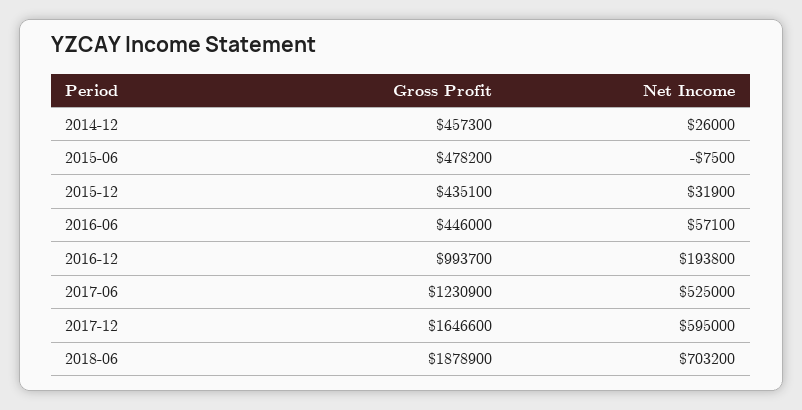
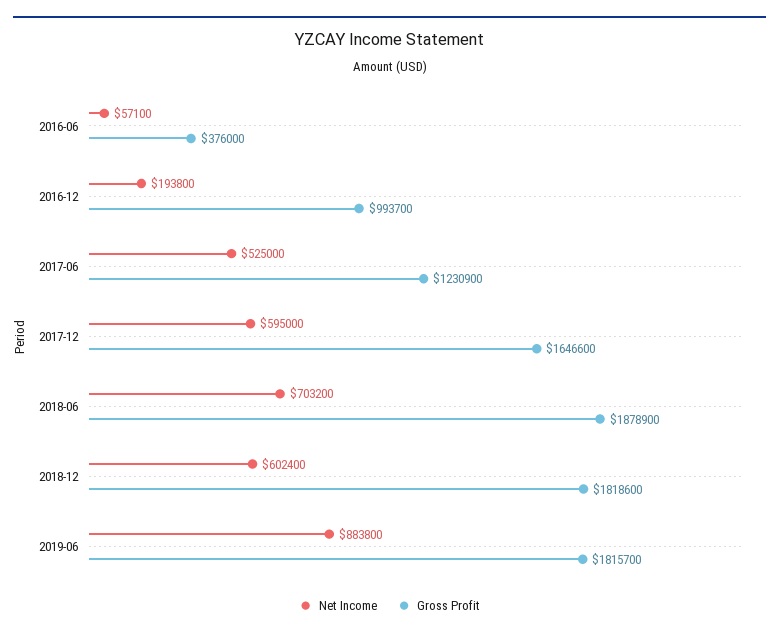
Gross Profit, 2014-12: 457300 -> none
Net Income, 2014-12: 26000 -> none
Gross Profit, 2015-06: 478200 -> none
Net Income, 2015-06: -7500 -> none
Gross Profit, 2015-12: 435100 -> none
Net Income, 2015-12: 31900 -> none
Gross Profit, 2016-06: 446000 -> 376000
Net Income, 2018-12: none -> 602400
Gross Profit, 2018-12: none -> 1818600
Net Income, 2019-06: none -> 883800
Gross Profit, 2019-06: none -> 1815700

